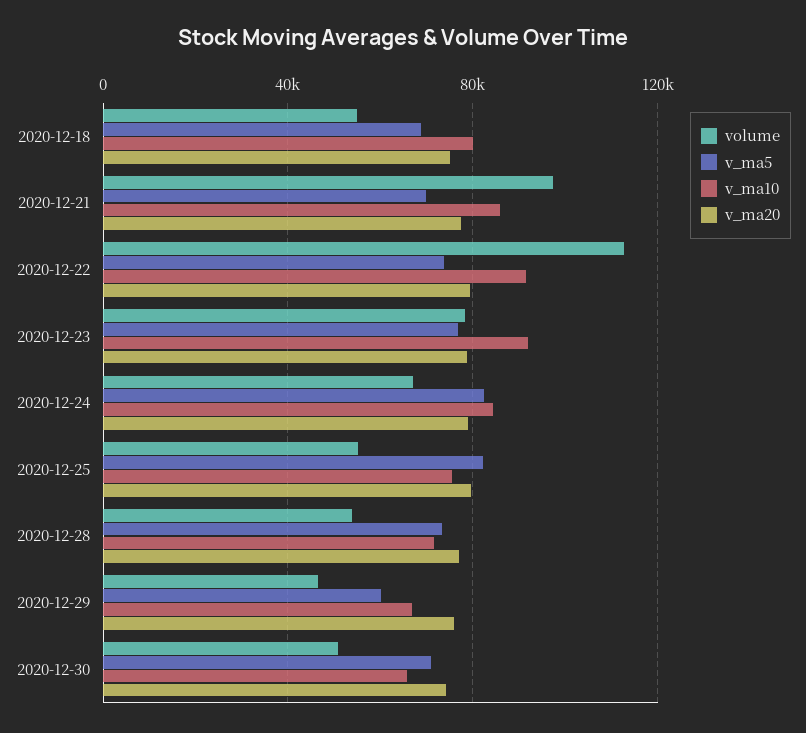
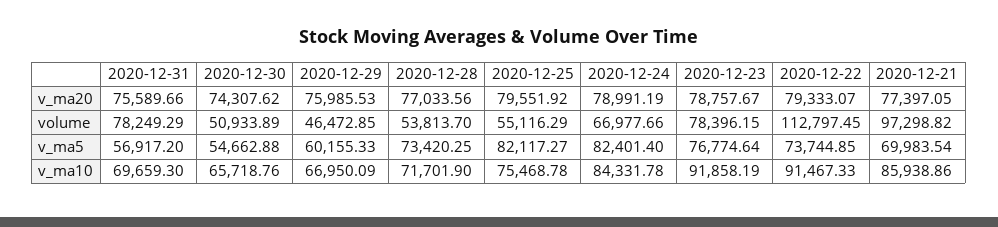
volume, 2020-12-18: 55000 -> none
v_ma5, 2020-12-18: 70000 -> none
v_ma10, 2020-12-18: 80000 -> none
v_ma20, 2020-12-18: 75000 -> none
v_ma5, 2020-12-30: 70000 -> 54662.88
v_ma20, 2020-12-31: none -> 75589.66
volume, 2020-12-31: none -> 78249.29
v_ma5, 2020-12-31: none -> 56917.2
v_ma10, 2020-12-31: none -> 69659.3

